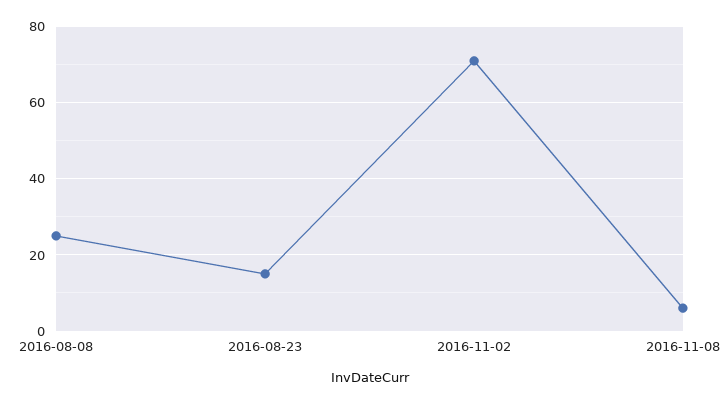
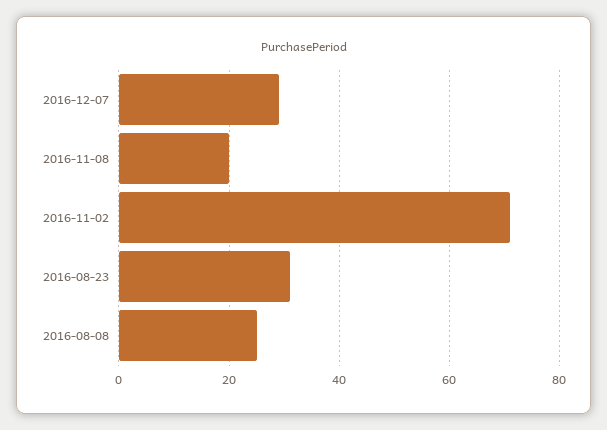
2016-08-23: 15 -> 30
2016-11-08: 5 -> 20
2016-12-07: none -> 30

